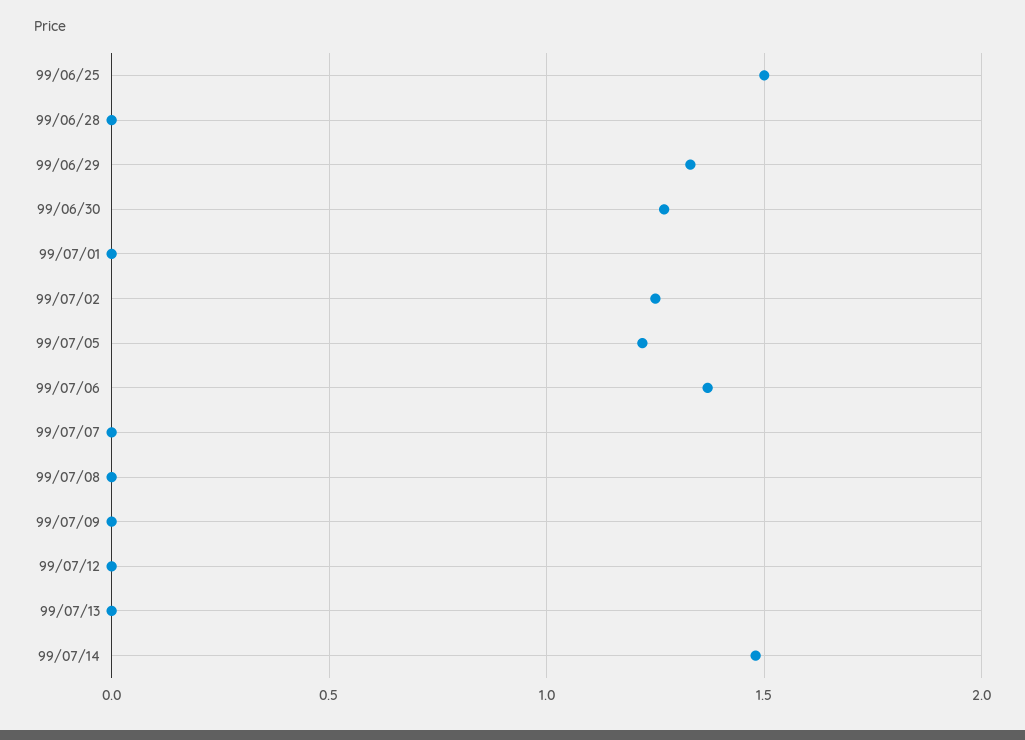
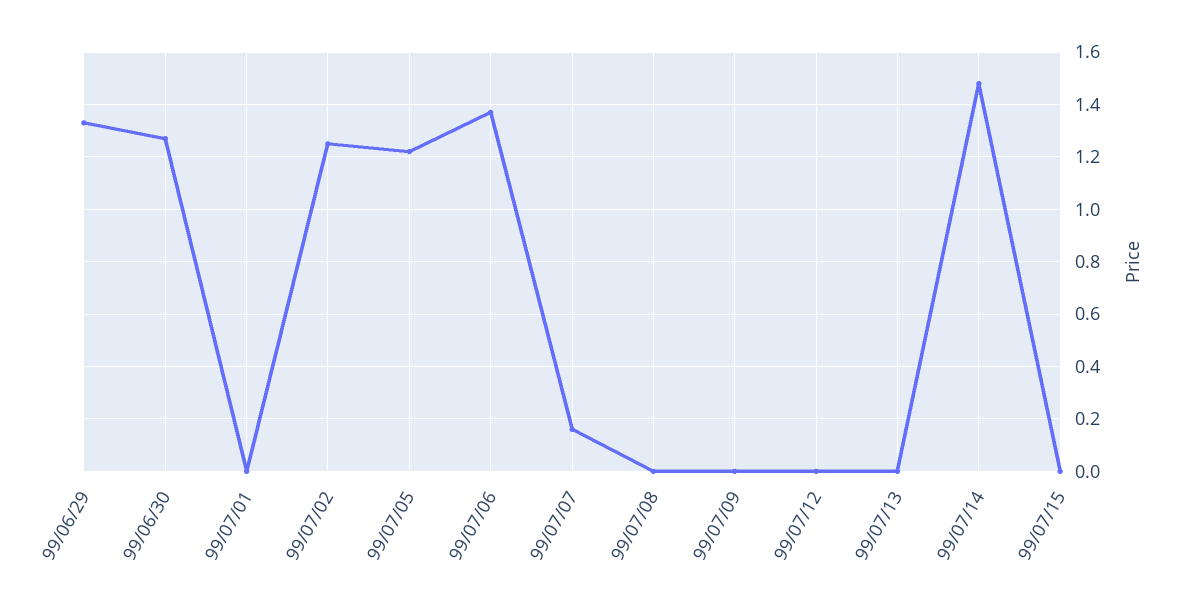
99/06/25: 1.5 -> none
99/06/28: 0 -> none
99/07/07: 0 -> 0.15
99/07/15: none -> 0

